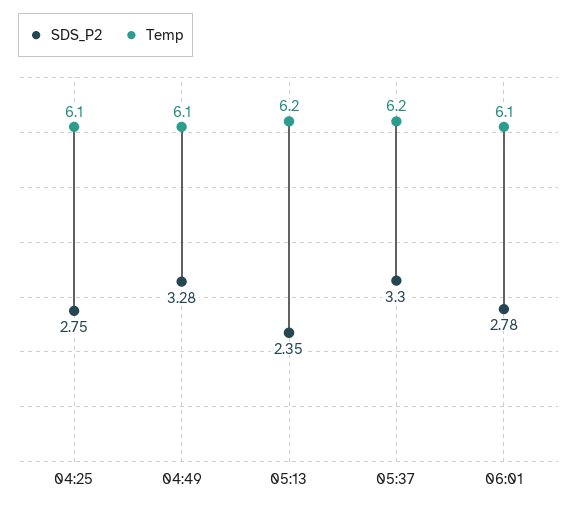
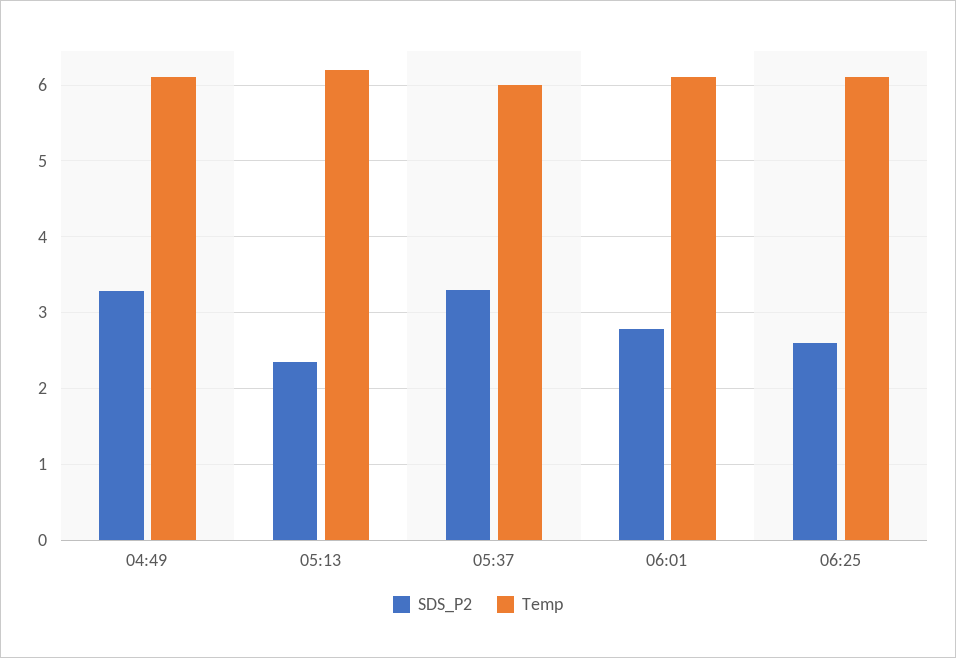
SDS_P2, 04:25: 2.75 -> none
Temp, 04:25: 6.1 -> none
Temp, 05:37: 6.2 -> 6
SDS_P2, 06:25: none -> 2.6
Temp, 06:25: none -> 6.1

